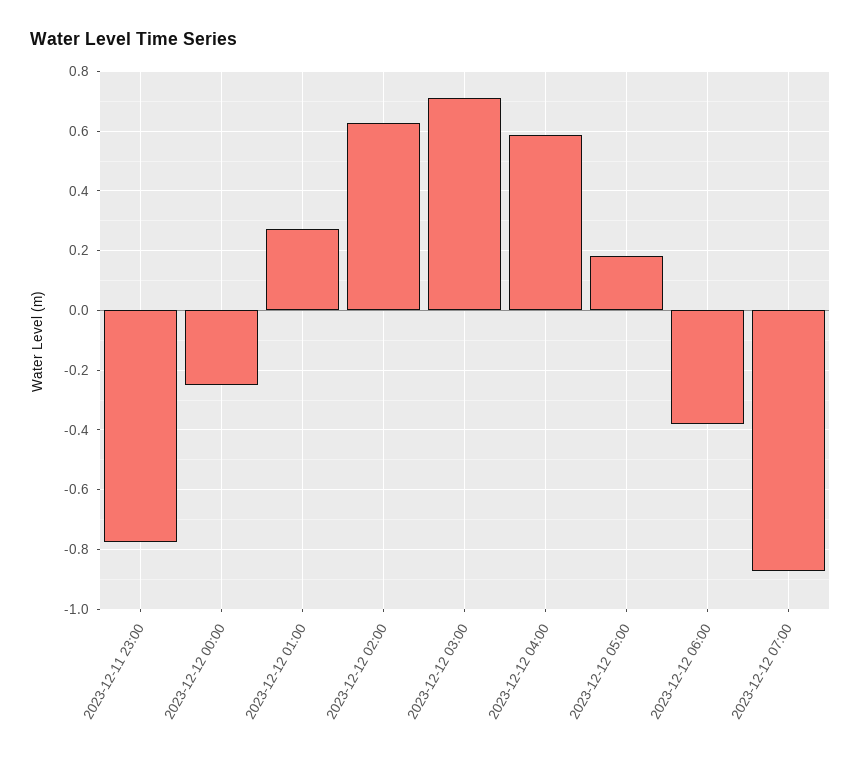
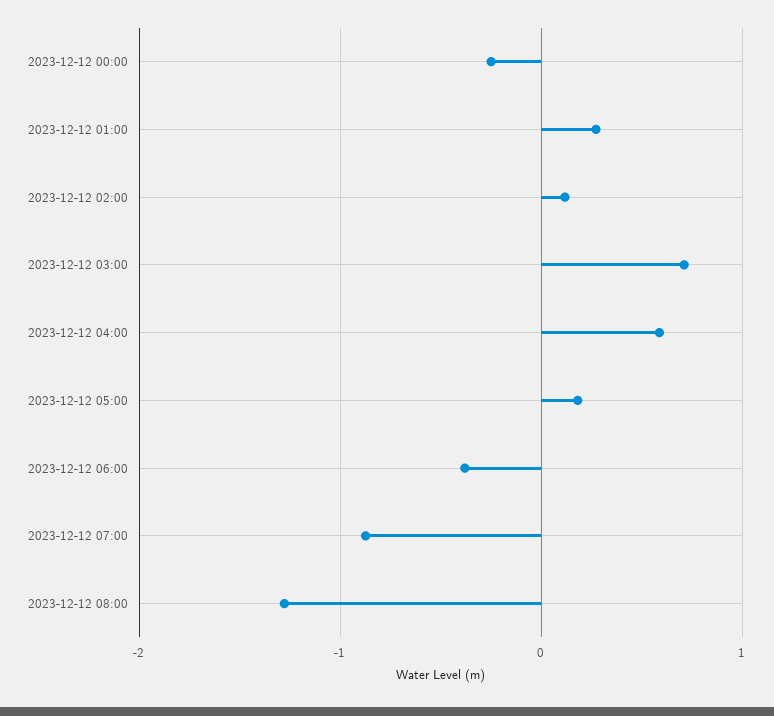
2023-12-11 23:00: -0.775 -> none
2023-12-12 02:00: 0.625 -> 0.1
2023-12-12 08:00: none -> -1.3

